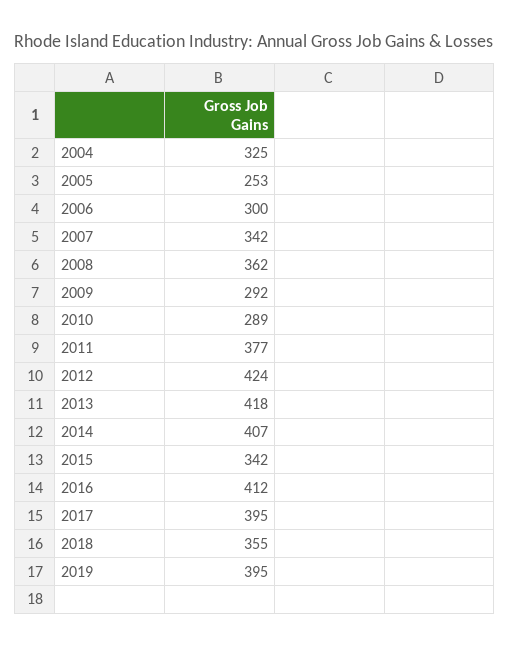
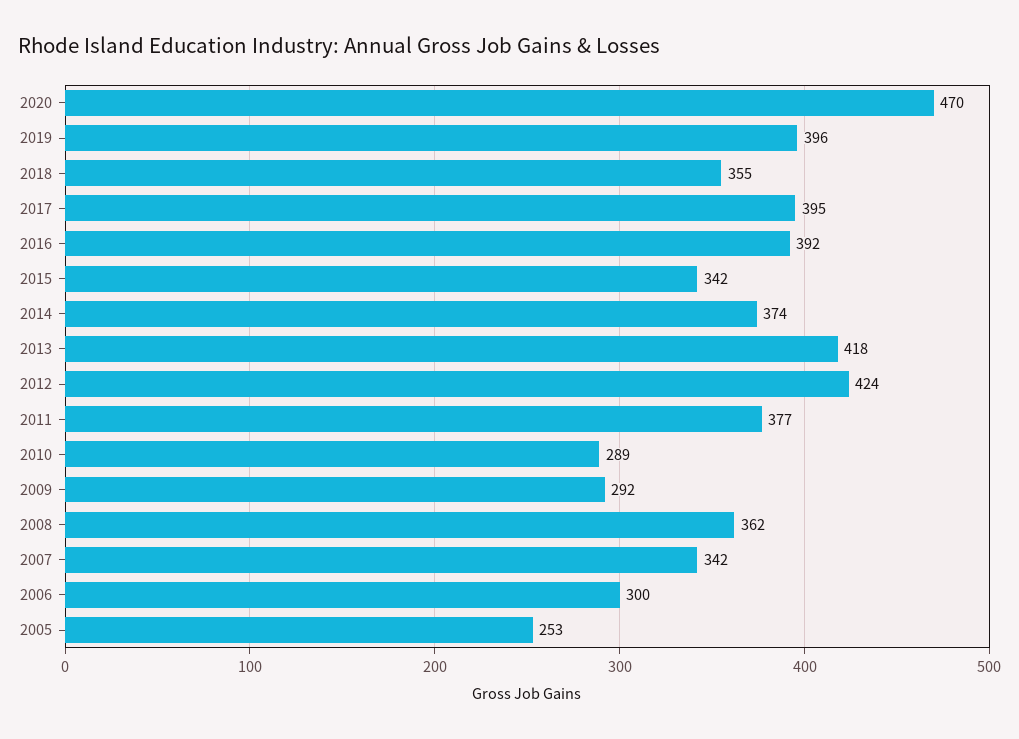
2004: 325 -> none
2014: 407 -> 374
2016: 412 -> 392
2019: 395 -> 396
2020: none -> 470

